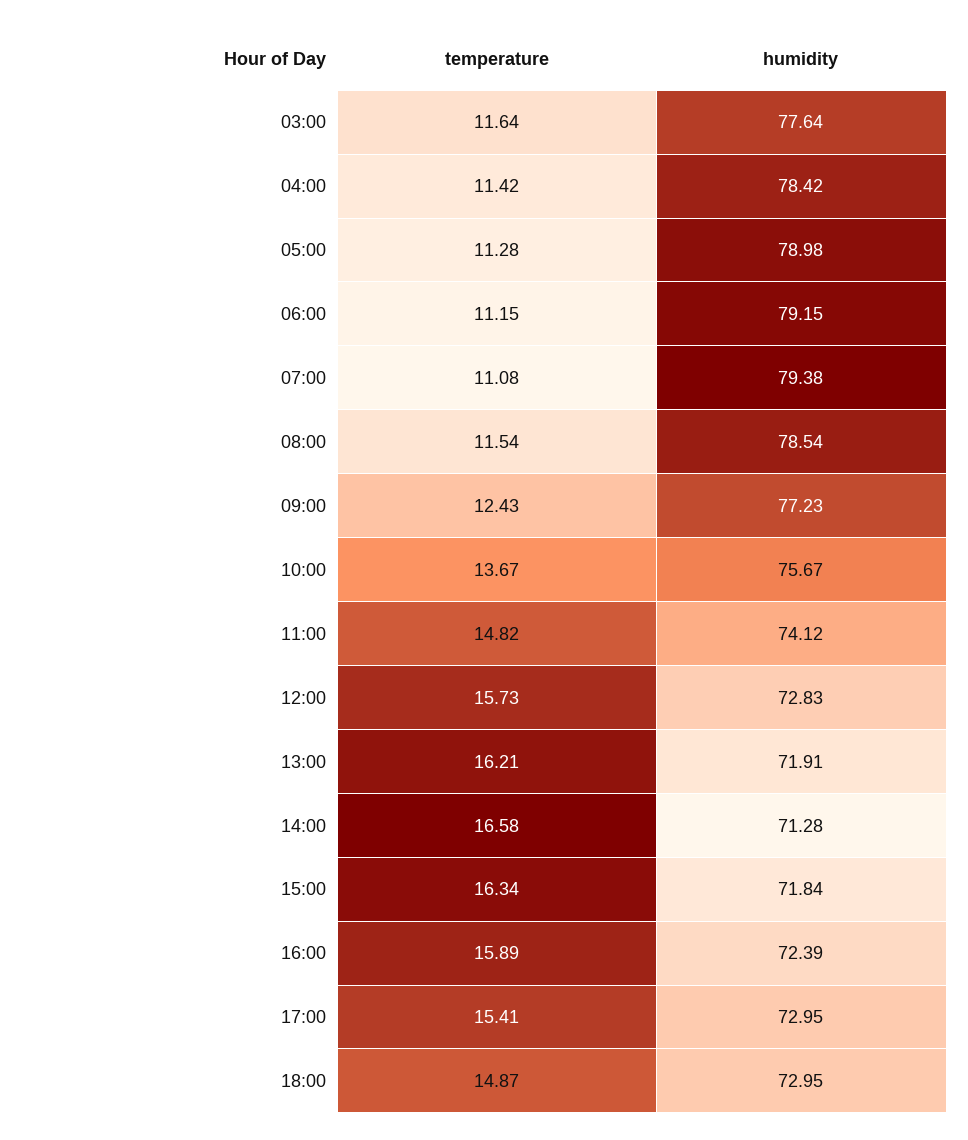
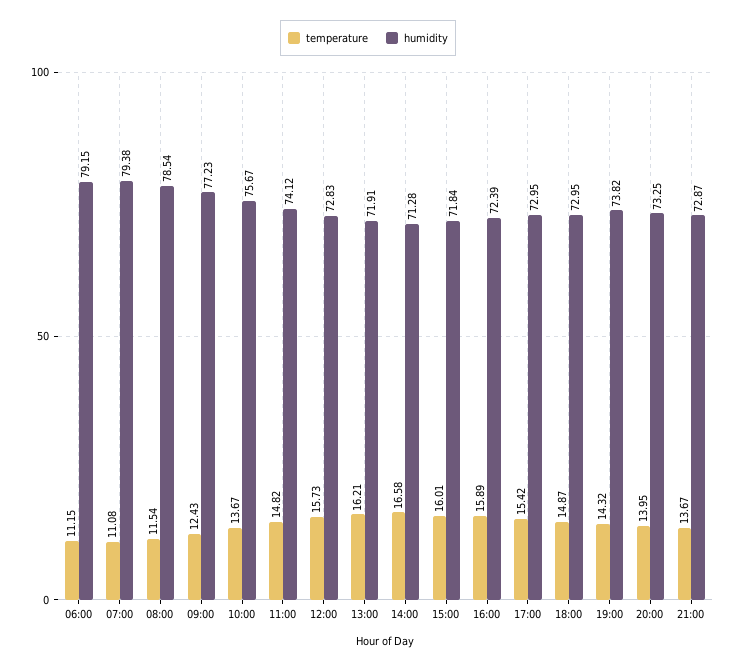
temperature, 03:00: 11.64 -> none
humidity, 03:00: 77.64 -> none
temperature, 04:00: 11.42 -> none
humidity, 04:00: 78.42 -> none
temperature, 05:00: 11.28 -> none
humidity, 05:00: 78.98 -> none
temperature, 15:00: 16.34 -> 16.01
temperature, 17:00: 15.41 -> 15.42
temperature, 19:00: none -> 14.32
humidity, 19:00: none -> 73.82
temperature, 20:00: none -> 13.95
humidity, 20:00: none -> 73.25
temperature, 21:00: none -> 13.67
humidity, 21:00: none -> 72.87

